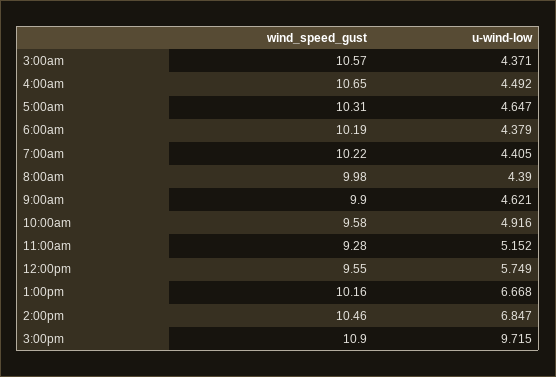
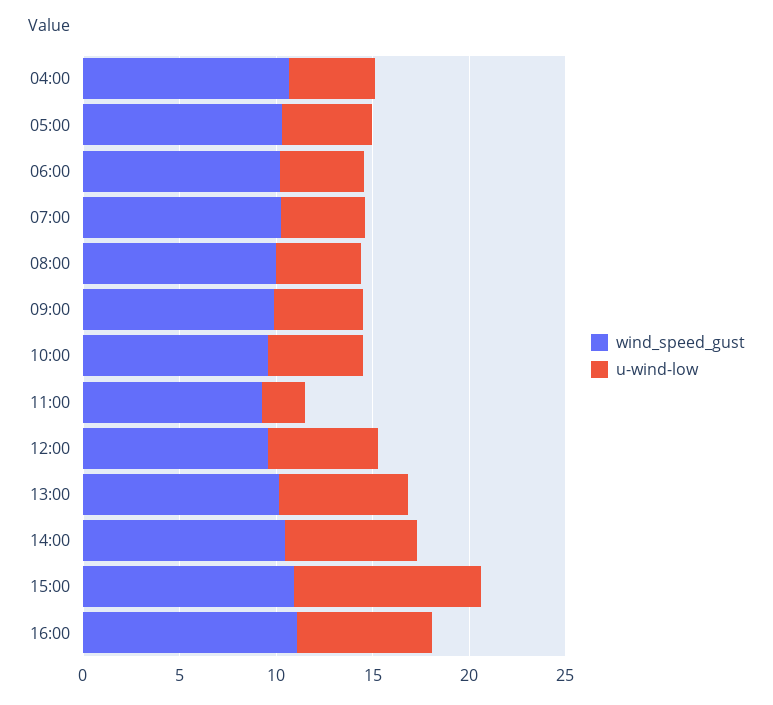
wind_speed_gust, 3:00am: 10.57 -> none
u-wind-low, 3:00am: 4.371 -> none
u-wind-low, 11:00am: 5.152 -> 2
wind_speed_gust, 16:00: none -> 11
u-wind-low, 16:00: none -> 7

